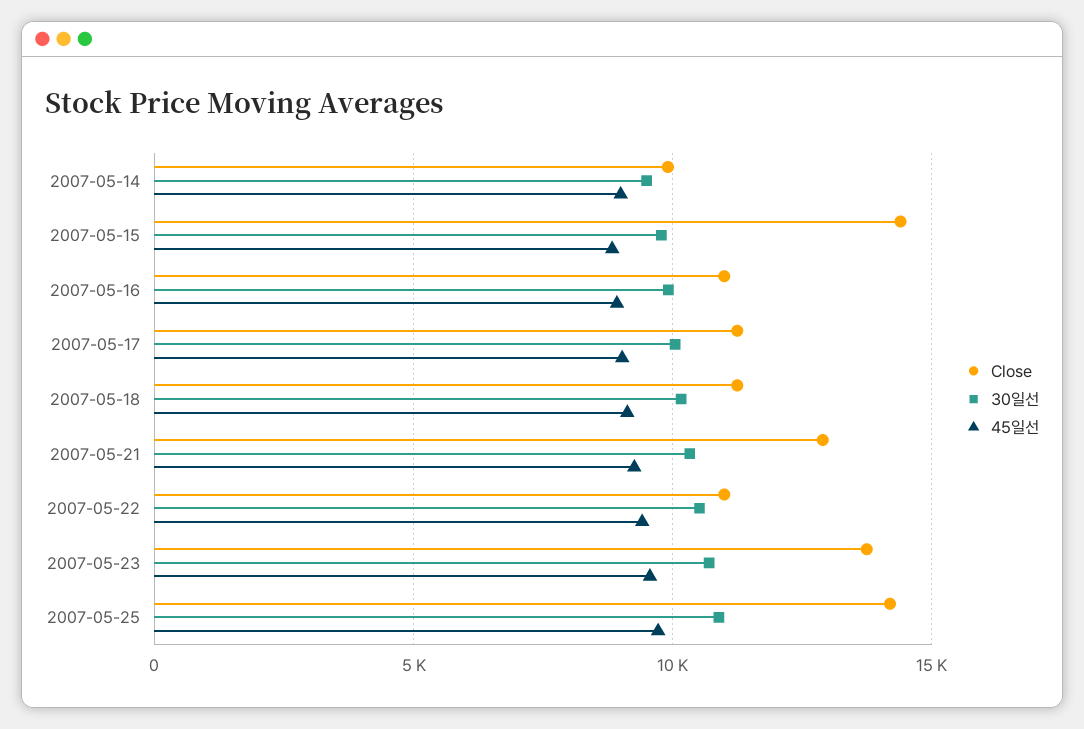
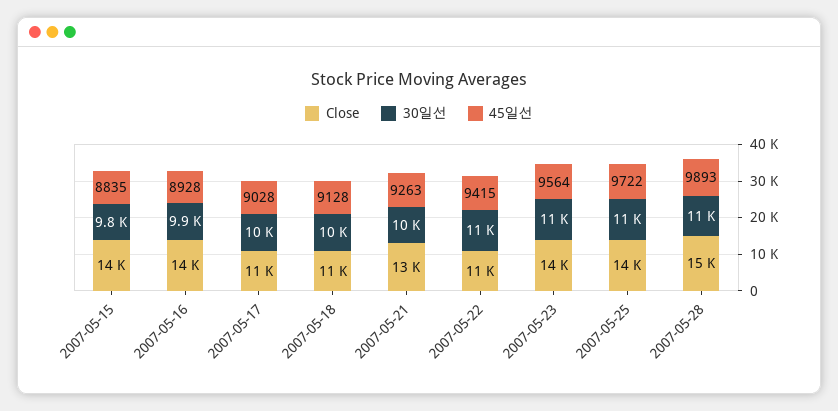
Close, 2007-05-14: 10000 -> none
30일선, 2007-05-14: 9500 -> none
45일선, 2007-05-14: 9000 -> none
Close, 2007-05-16: 11000 -> 14000
Close, 2007-05-28: none -> 15000
30일선, 2007-05-28: none -> 11000
45일선, 2007-05-28: none -> 9893

